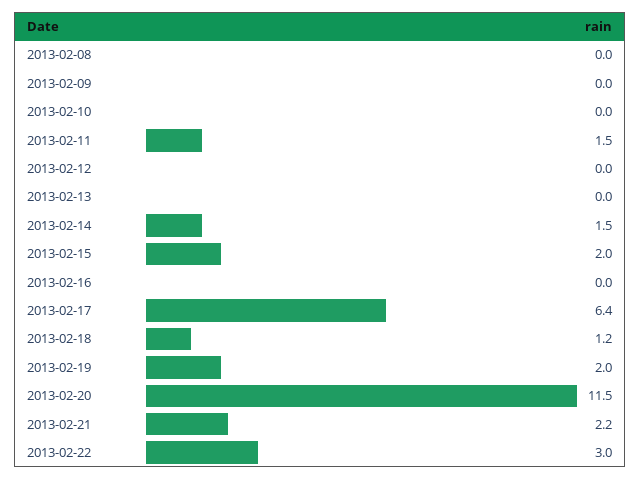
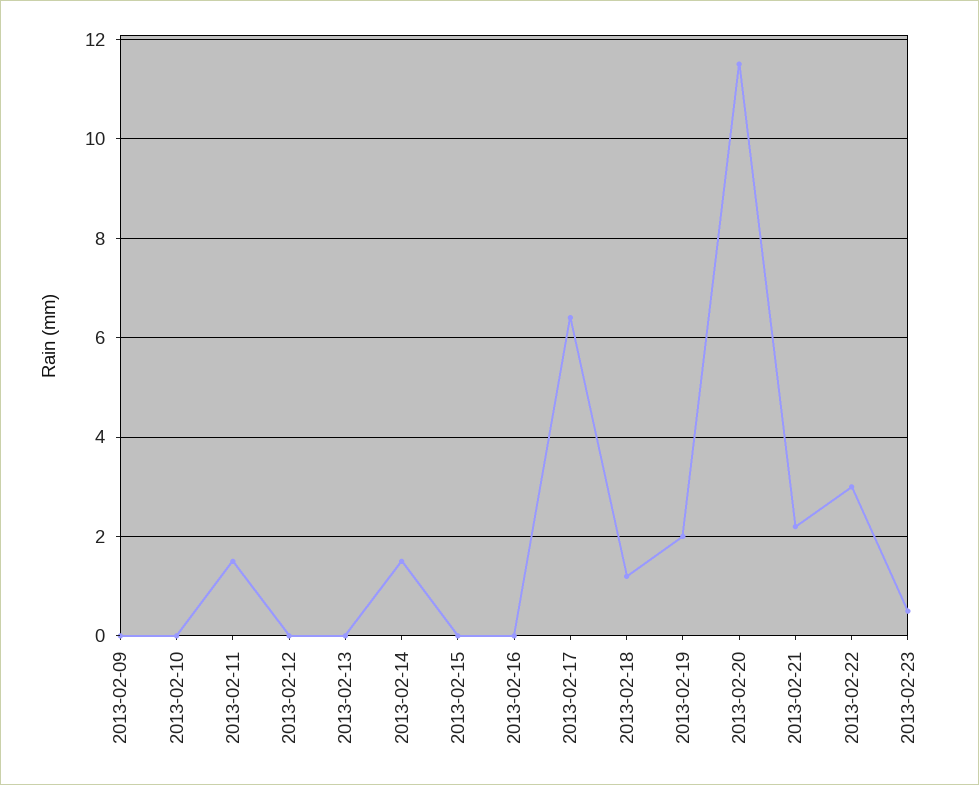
2013-02-08: 0 -> none
2013-02-15: 2 -> 0
2013-02-23: none -> 0.5

